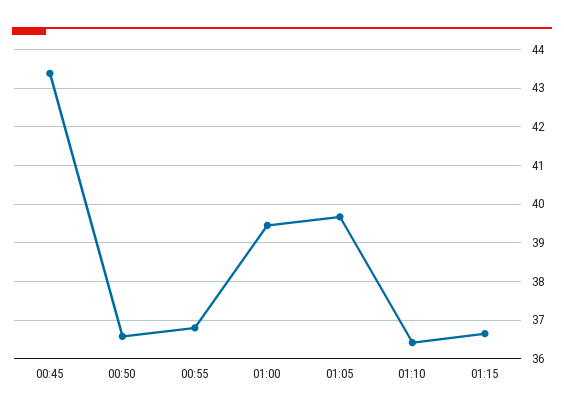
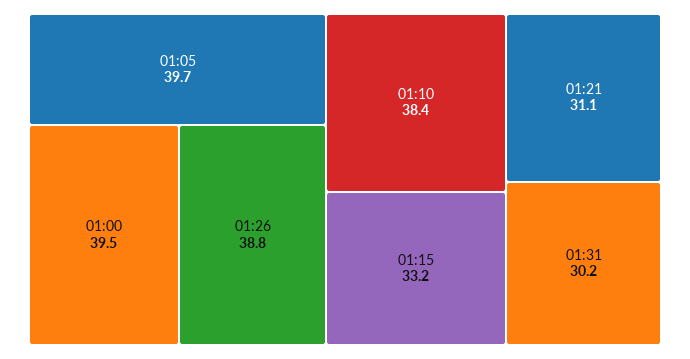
00:45: 43.4 -> none
00:50: 36.6 -> none
00:55: 36.8 -> none
01:10: 36.4 -> 38.4
01:15: 36.6 -> 33.2
01:26: none -> 38.8
01:21: none -> 31.1
01:31: none -> 30.2

